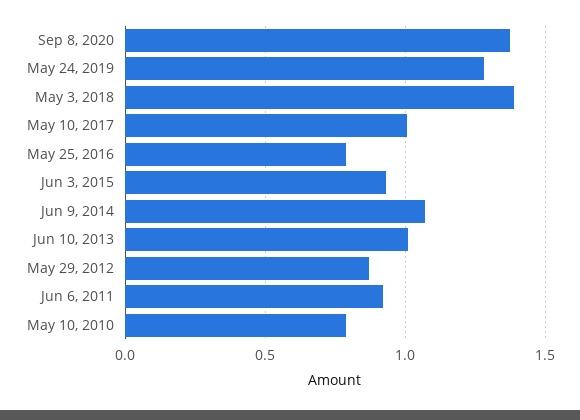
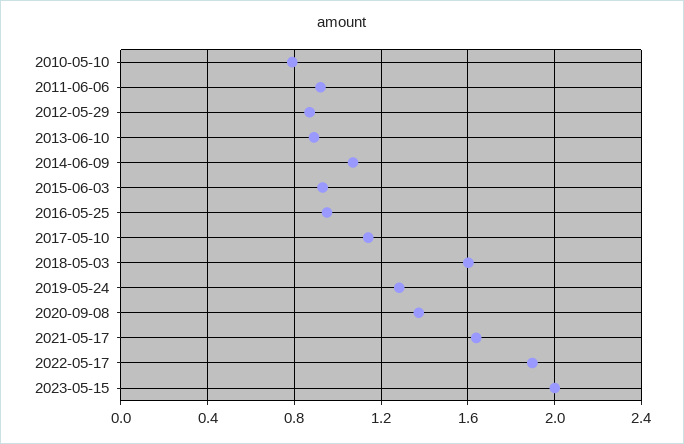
May 3, 2018: 1.4 -> 1.6
May 10, 2017: 1 -> 1.15
May 25, 2016: 0.8 -> 0.95
Jun 10, 2013: 1 -> 0.9
2021-05-17: none -> 1.65
2022-05-17: none -> 1.9
2023-05-15: none -> 2

